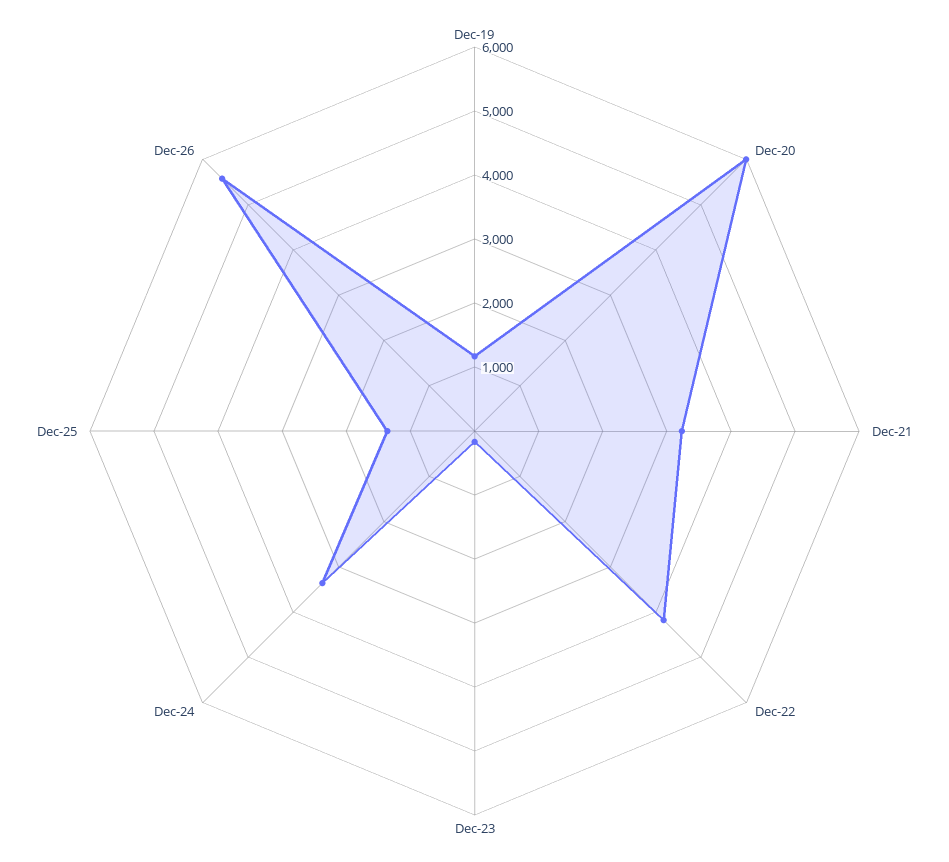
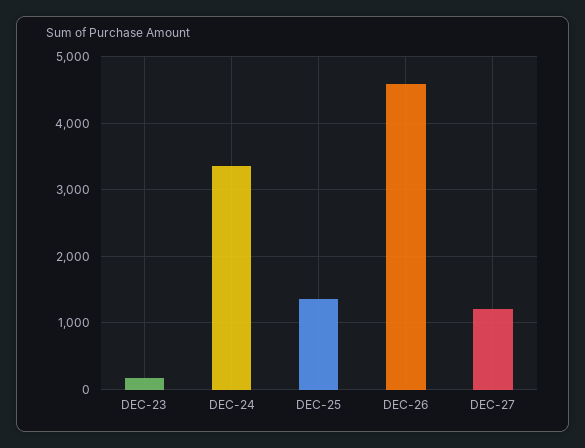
Dec-19: 1200 -> none
Dec-20: 6000 -> none
Dec-21: 3200 -> none
Dec-22: 4200 -> none
Dec-26: 5600 -> 4600
DEC-27: none -> 1200

